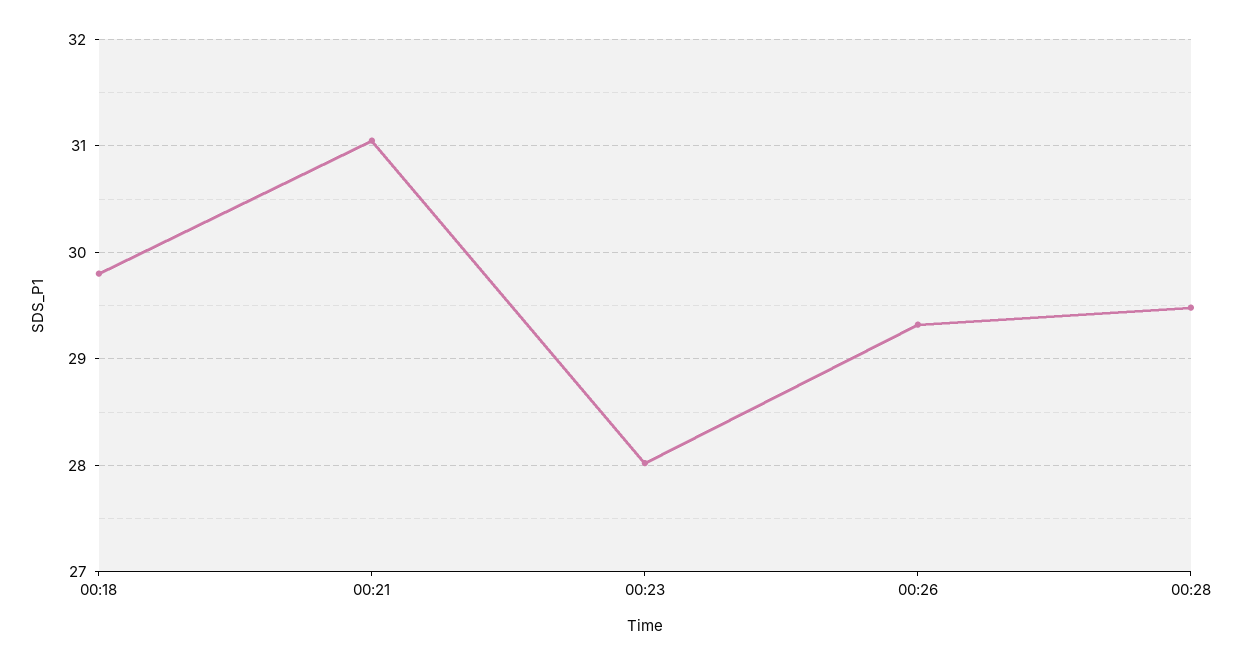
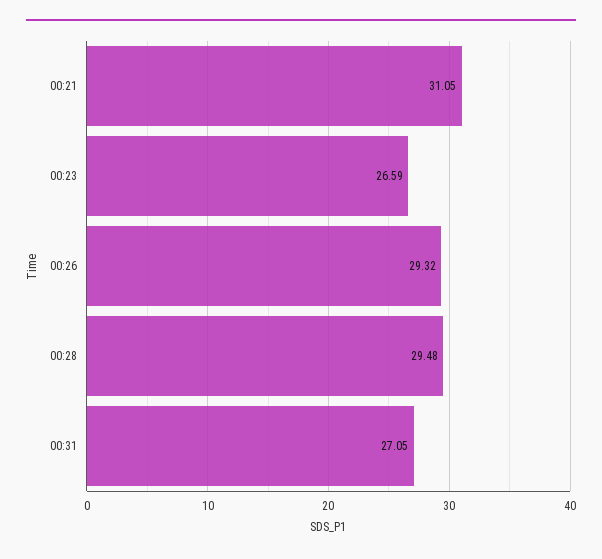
00:18: 29.8 -> none
00:23: 28 -> 26.59
00:31: none -> 27.05

